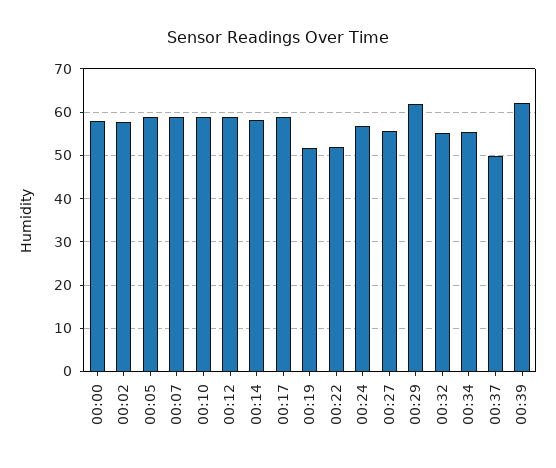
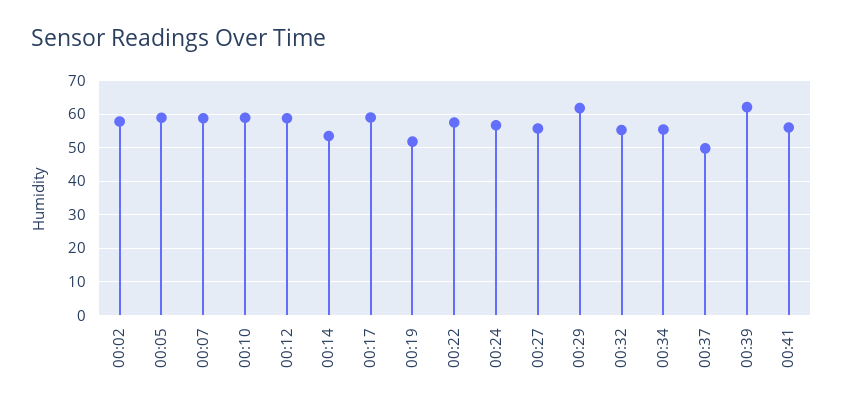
00:00: 58 -> none
00:14: 58 -> 54
00:22: 52 -> 58
00:41: none -> 56

